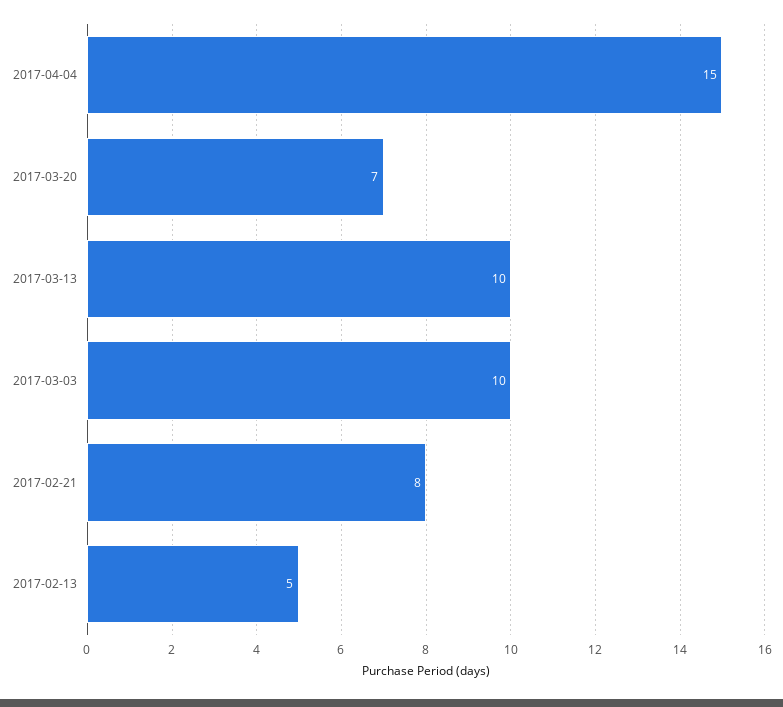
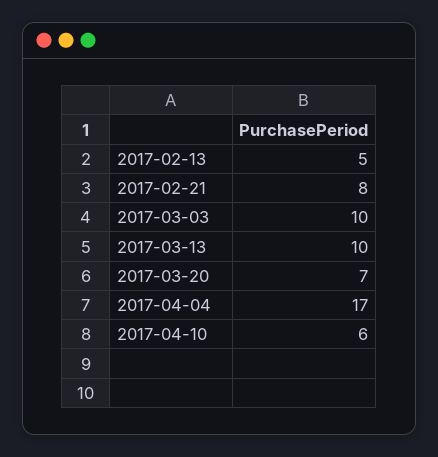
2017-04-04: 15 -> 17
2017-04-10: none -> 6

